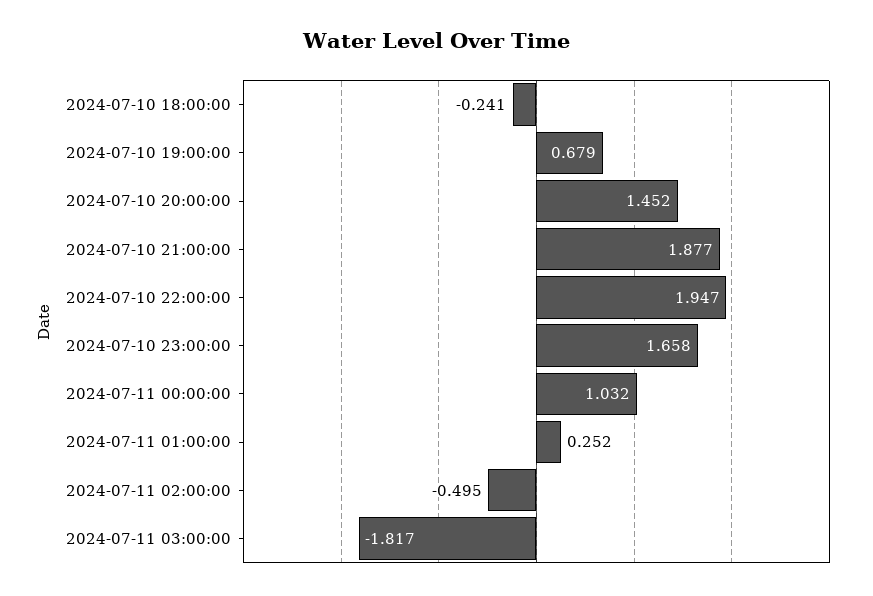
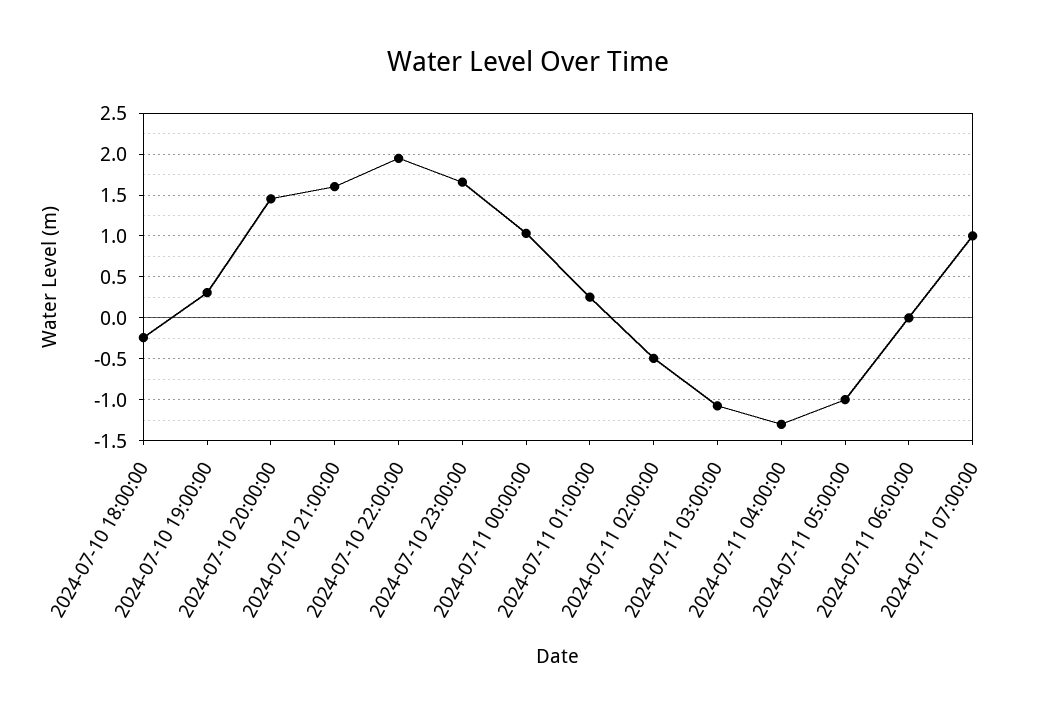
2024-07-10 19:00:00: 0.679 -> 0.3
2024-07-10 21:00:00: 1.877 -> 1.6
2024-07-11 03:00:00: -1.817 -> -1.1
2024-07-11 04:00:00: none -> -1.3
2024-07-11 05:00:00: none -> -1
2024-07-11 06:00:00: none -> 0
2024-07-11 07:00:00: none -> 1

